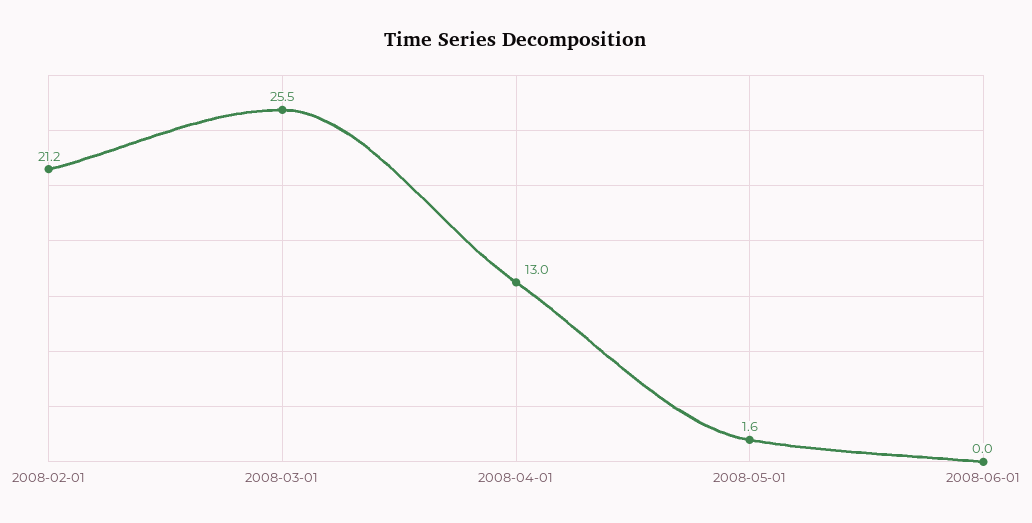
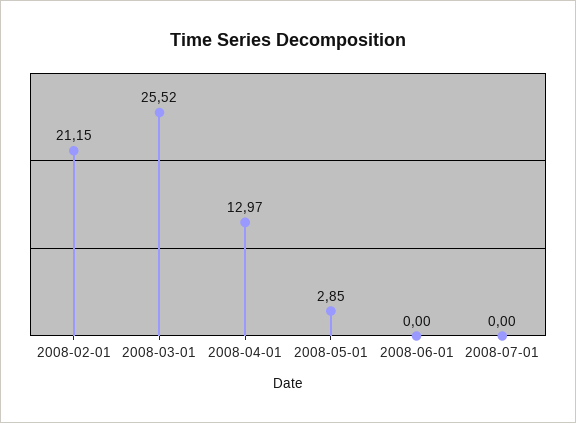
2008-05-01: 1.6 -> 2.85
2008-07-01: none -> 0

